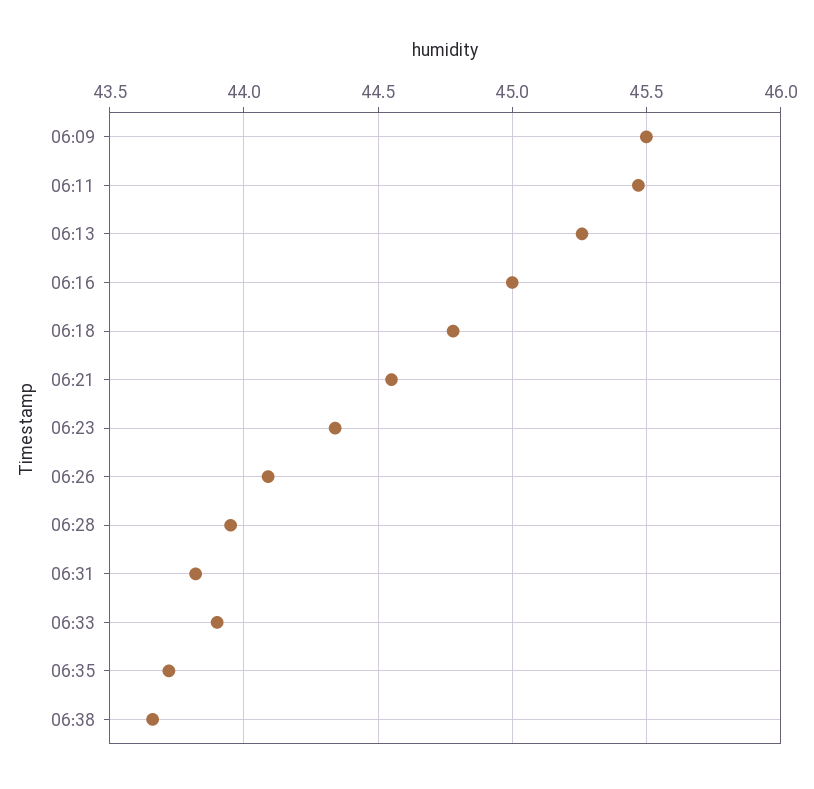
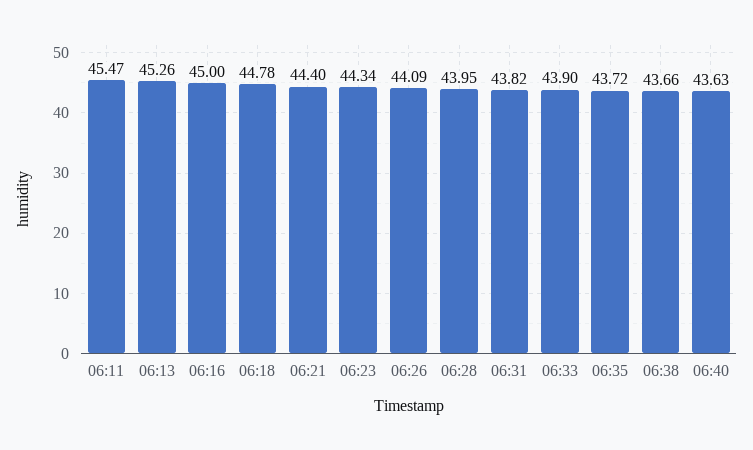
06:09: 45.5 -> none
06:21: 44.55 -> 44.4
06:40: none -> 43.63

